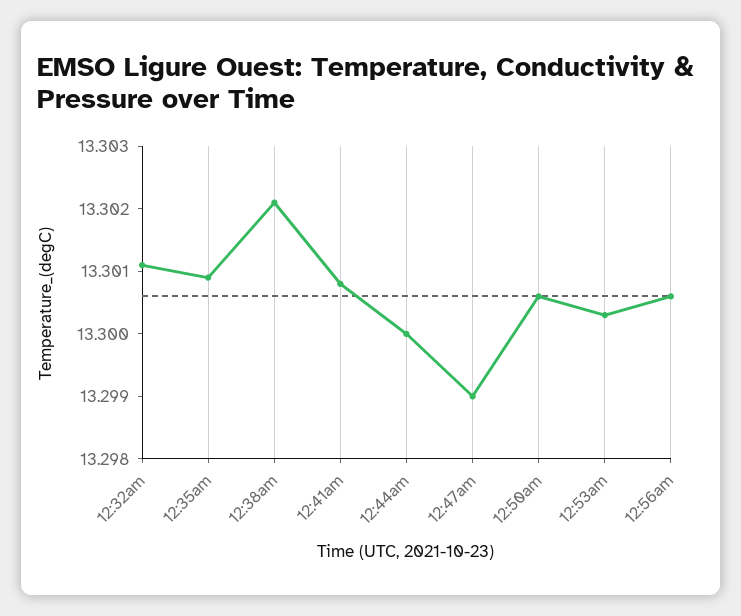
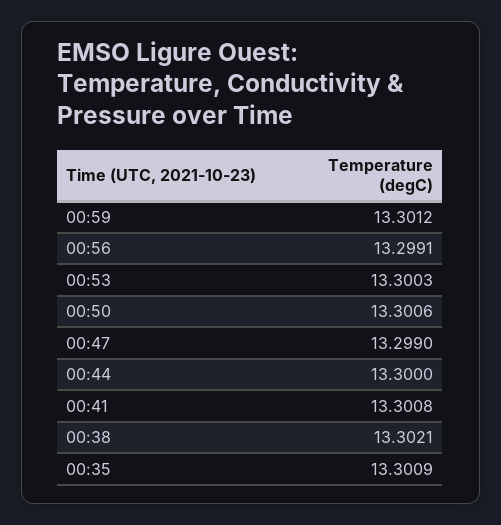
12:32am: 13.301 -> none
12:56am: 13.3005 -> 13.2991
00:59: none -> 13.3012

